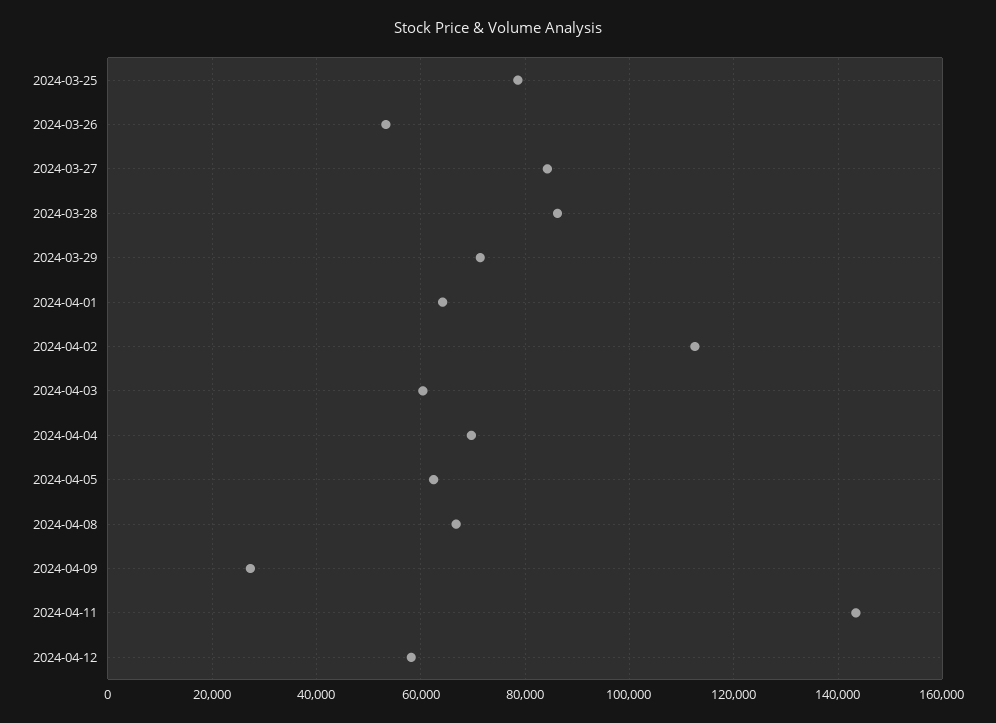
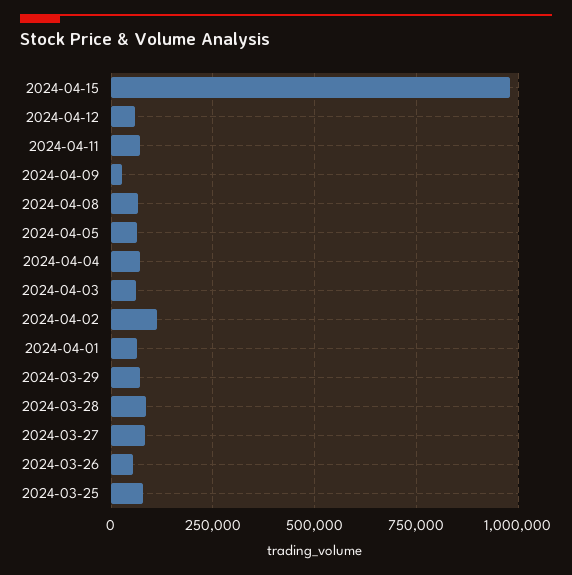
2024-04-11: 144000 -> 75000
2024-04-15: none -> 975000

